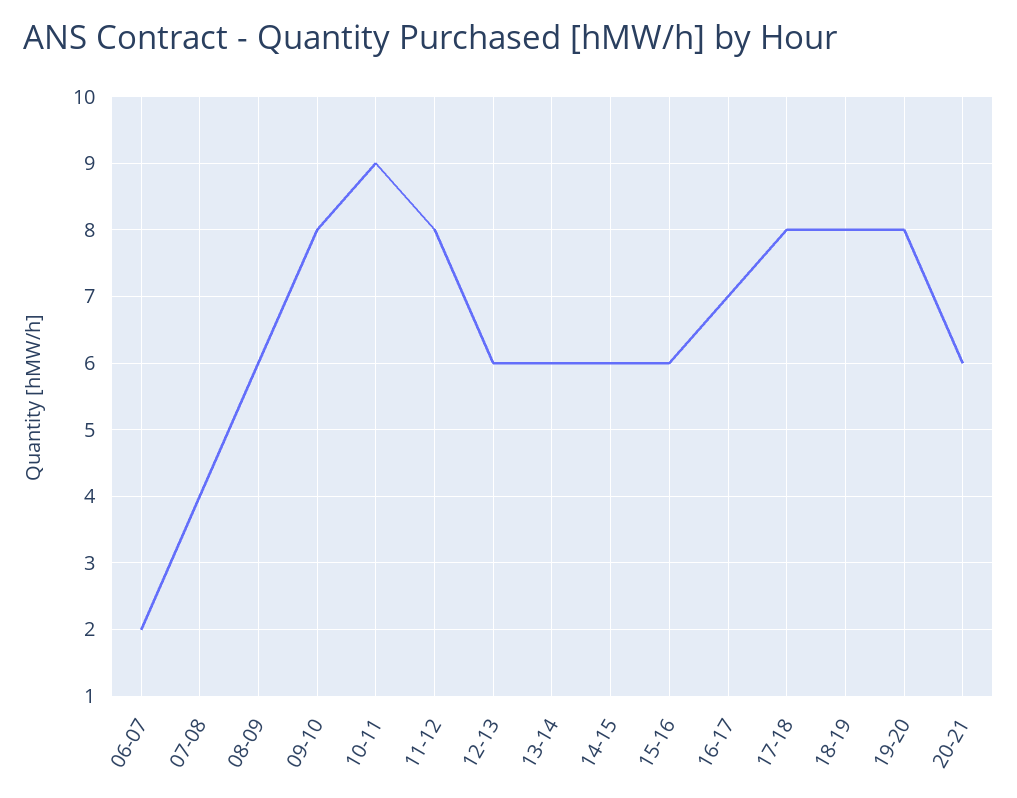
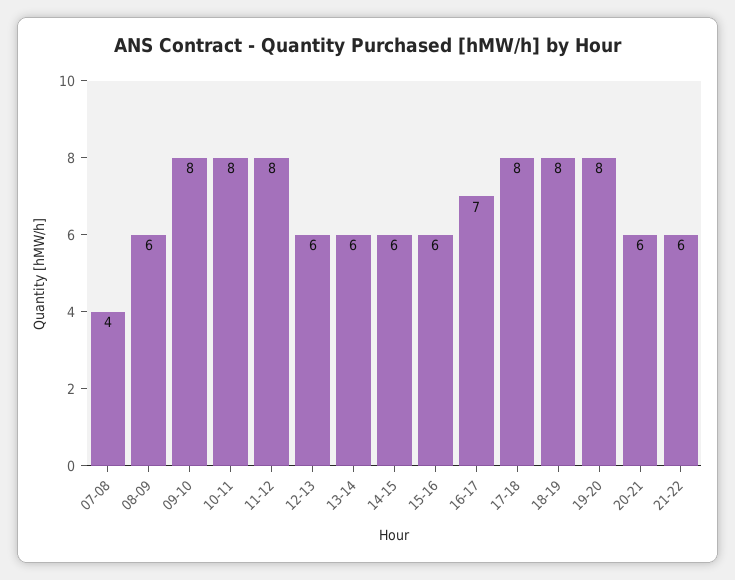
06-07: 2 -> none
10-11: 9 -> 8
21-22: none -> 6

